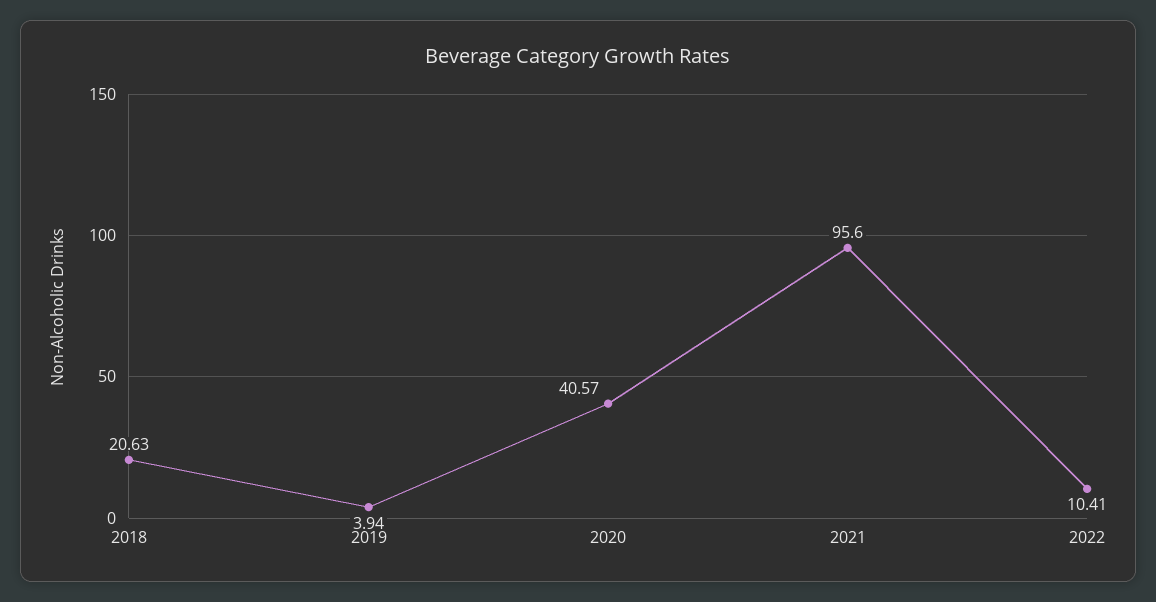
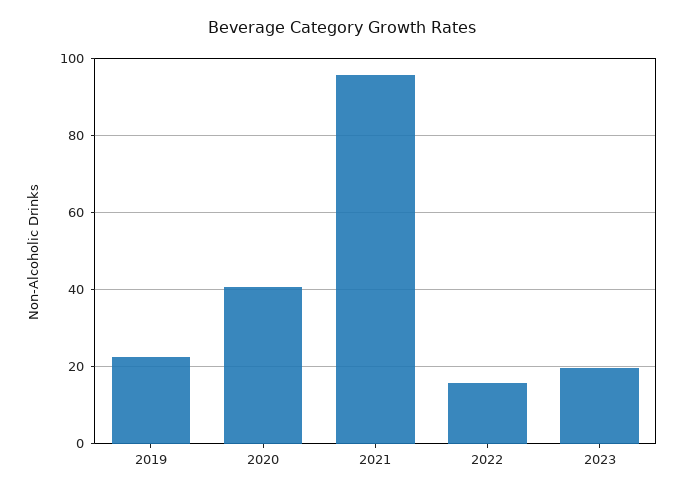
2018: 20.63 -> none
2019: 3.94 -> 22
2022: 10.41 -> 16
2023: none -> 20

